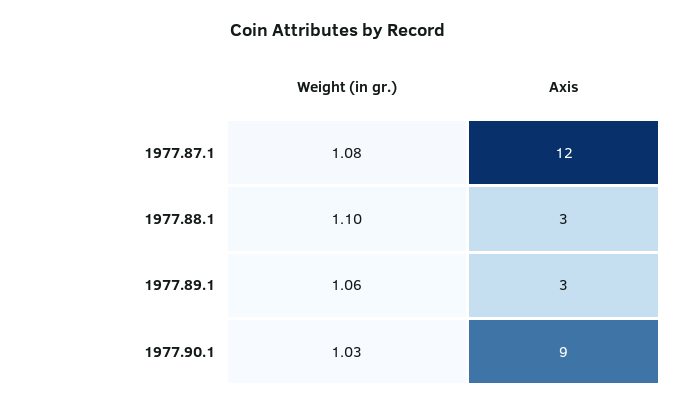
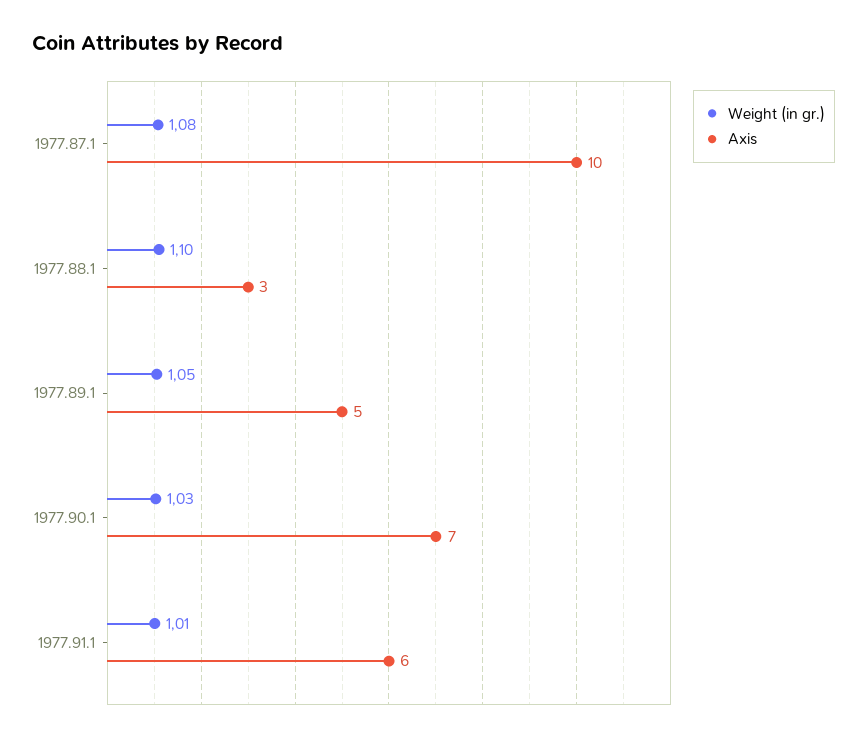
Axis, 1977.87.1: 12 -> 10
Weight (in gr.), 1977.89.1: 1.06 -> 1.05
Axis, 1977.89.1: 3 -> 5
Axis, 1977.90.1: 9 -> 7
Weight (in gr.), 1977.91.1: none -> 1.01
Axis, 1977.91.1: none -> 6

